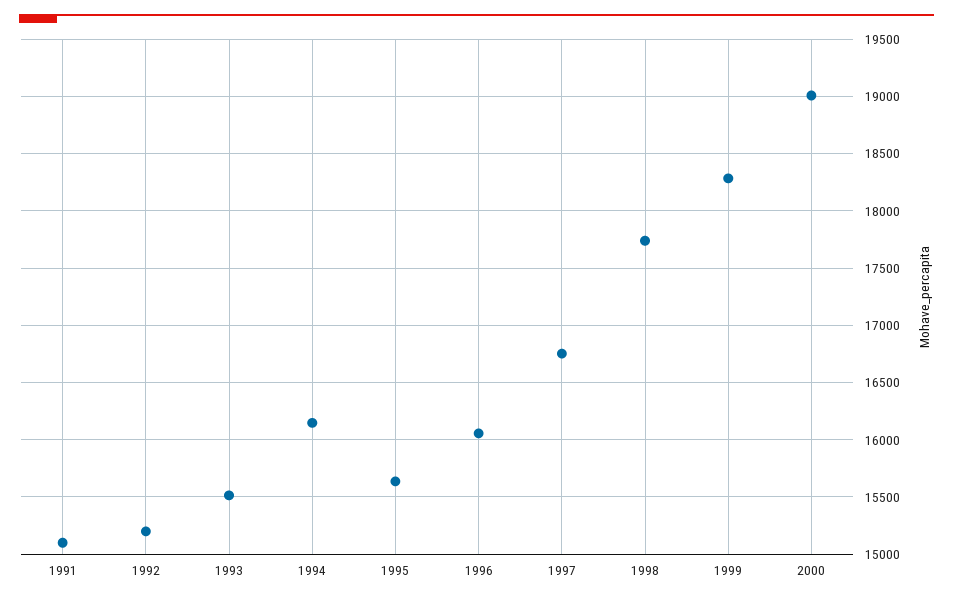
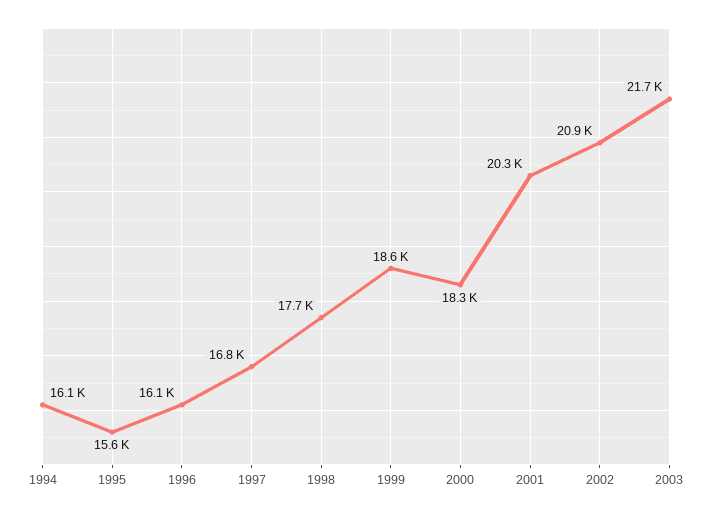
1991: 15100 -> none
1992: 15200 -> none
1993: 15500 -> none
1999: 18300 -> 18600
2000: 19000 -> 18300
2001: none -> 20300
2002: none -> 20900
2003: none -> 21700

